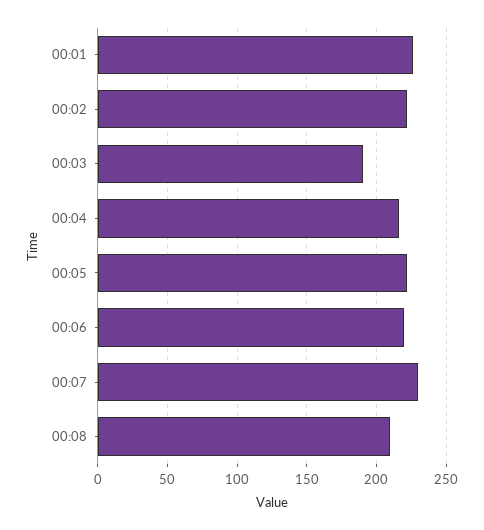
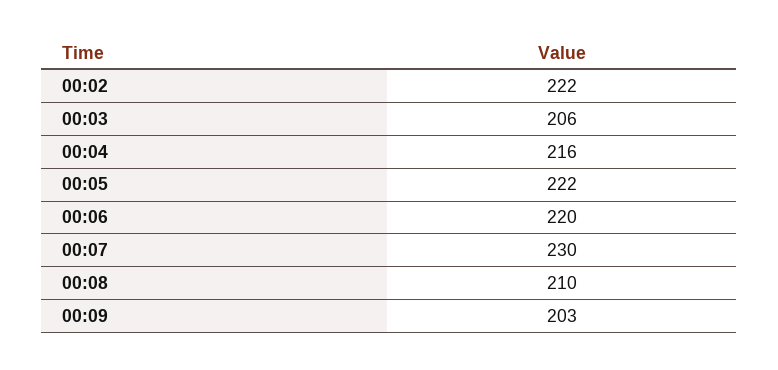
00:01: 225 -> none
00:03: 190 -> 206
00:09: none -> 203

